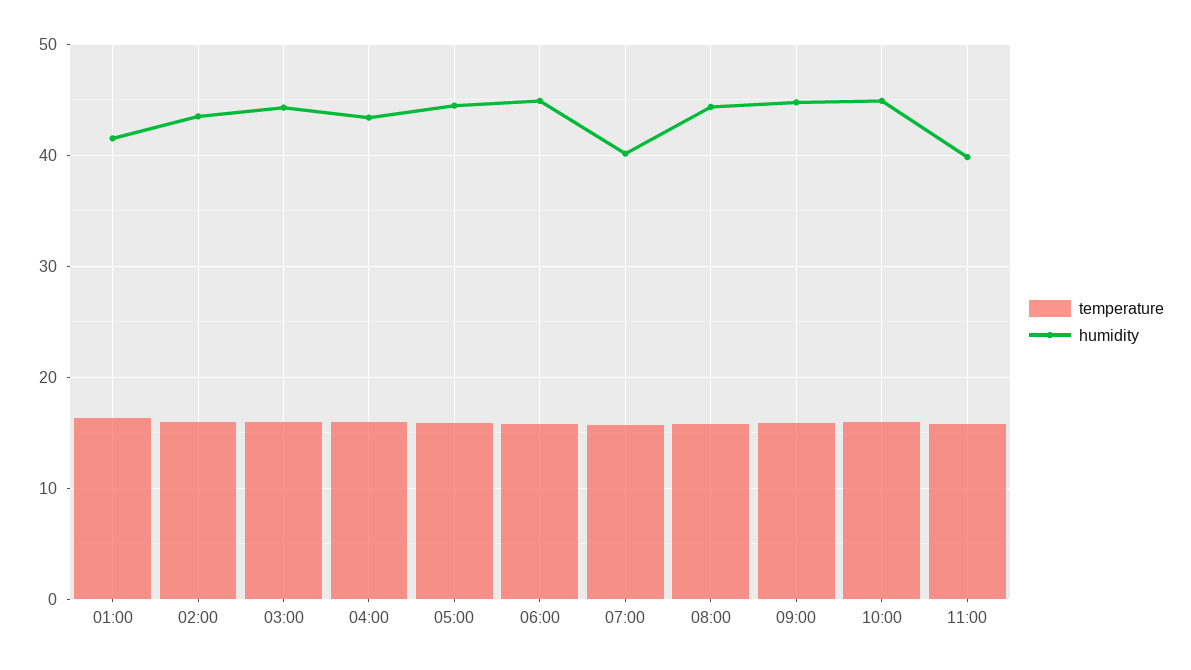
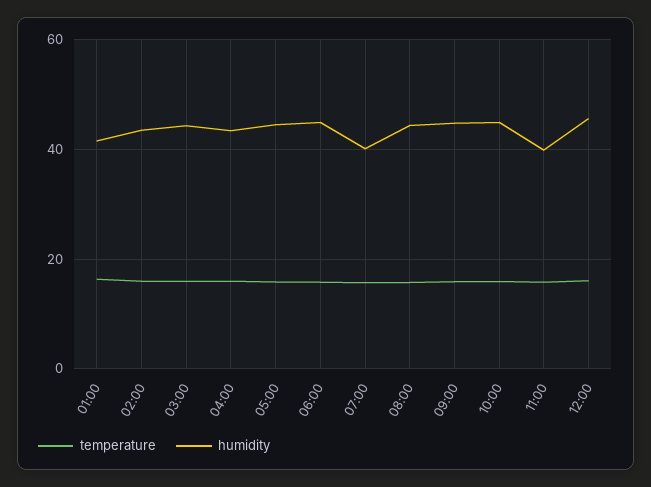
temperature, 12:00: none -> 16
humidity, 12:00: none -> 46

